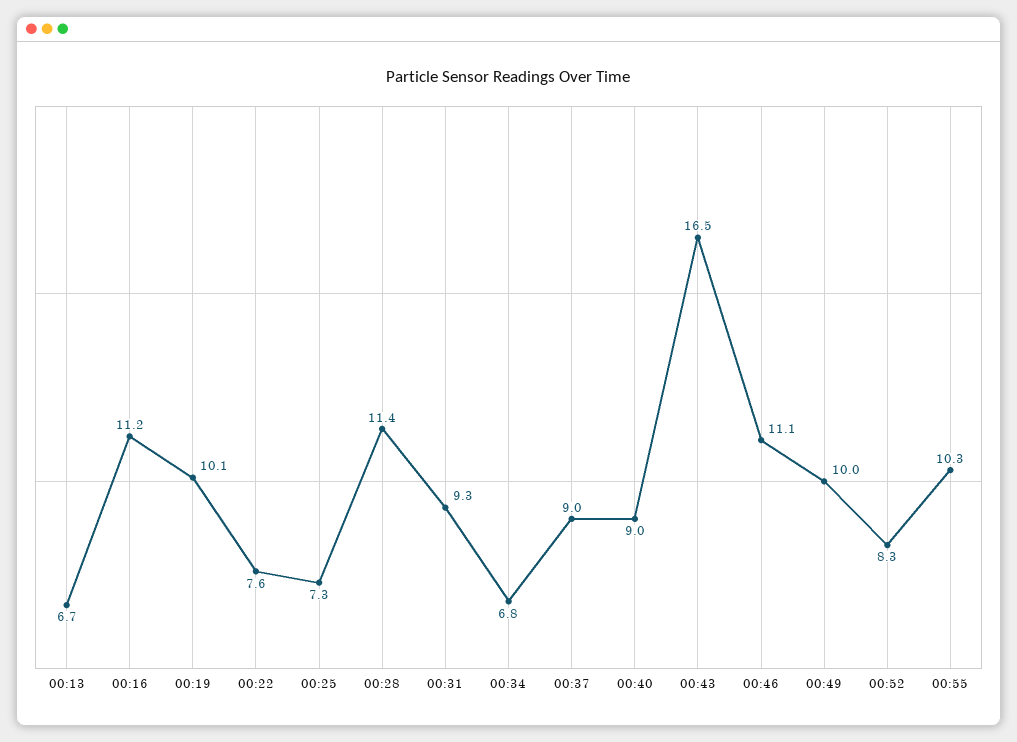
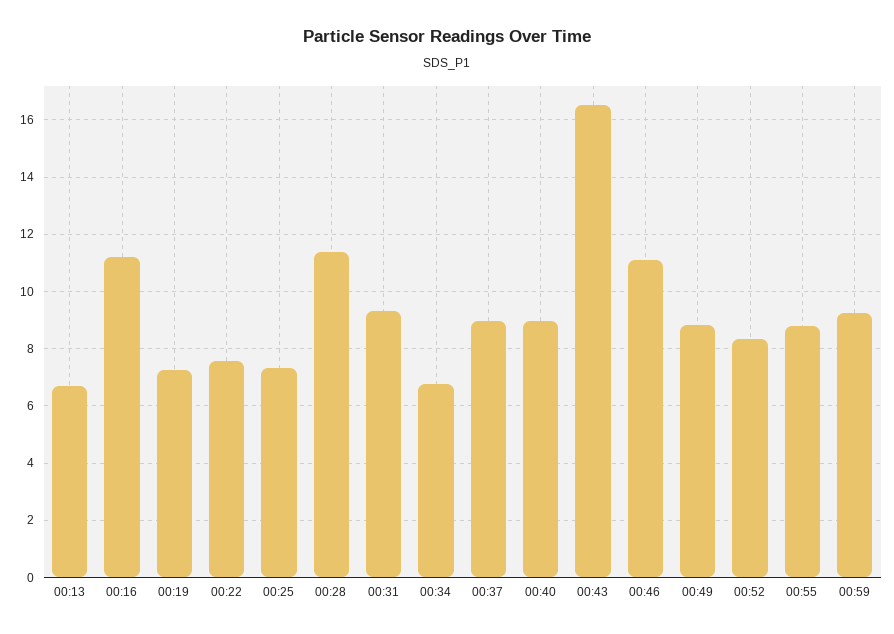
00:19: 10.1 -> 7.25
00:49: 10 -> 8.75
00:55: 10.3 -> 8.75
00:59: none -> 9.25

